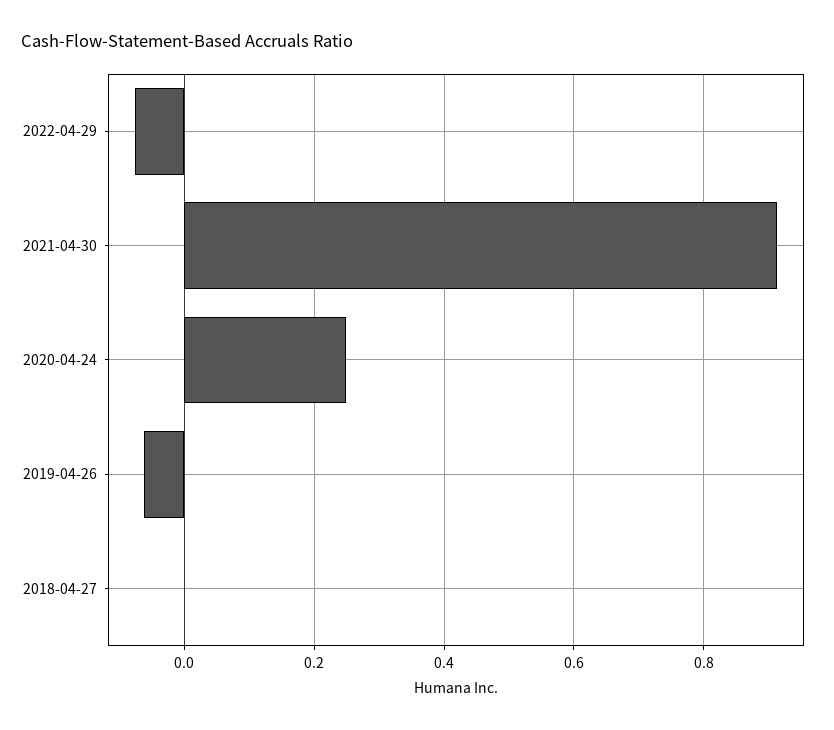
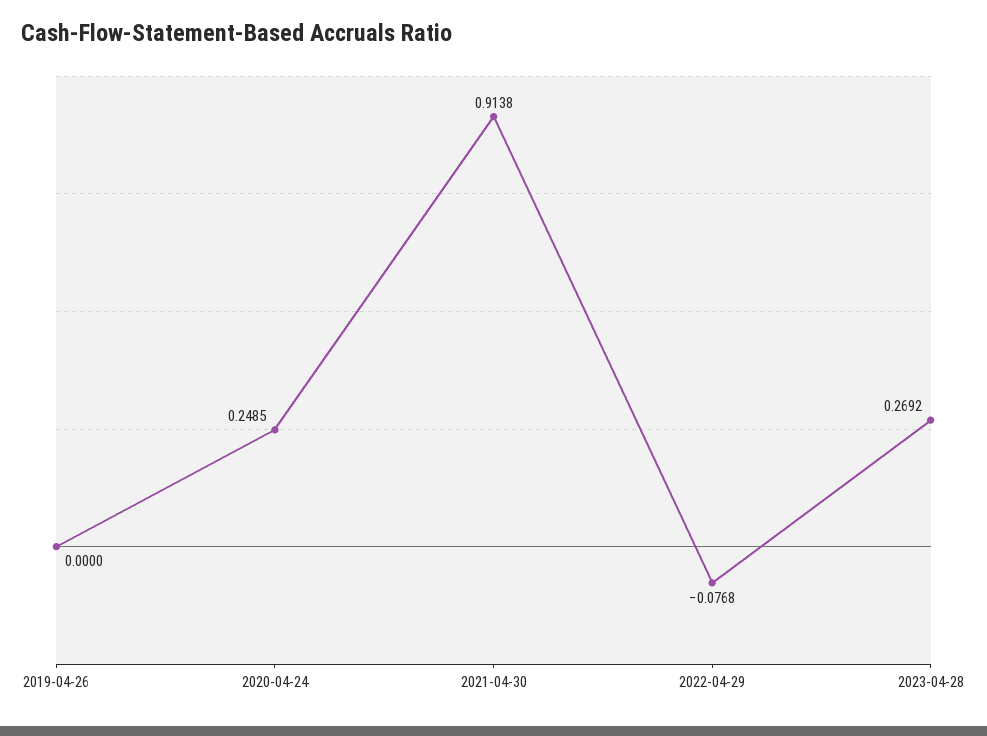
2019-04-26: -0.06 -> 0
2018-04-27: 0 -> none
2023-04-28: none -> 0.2692

